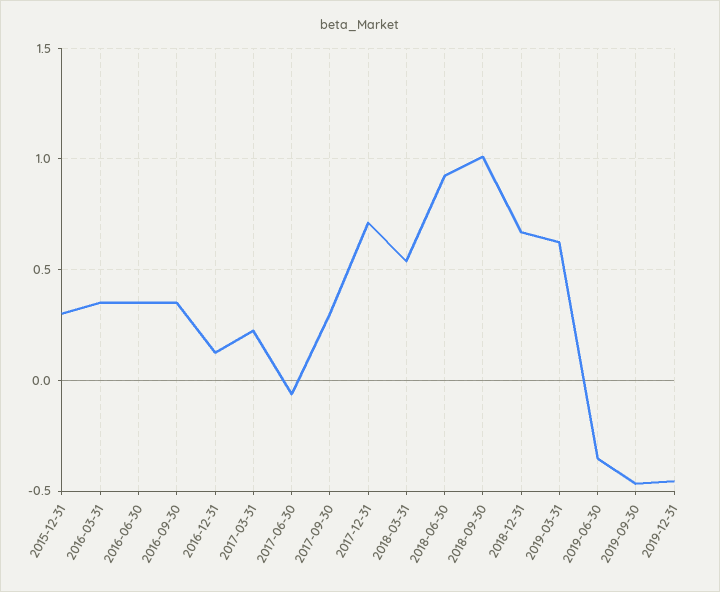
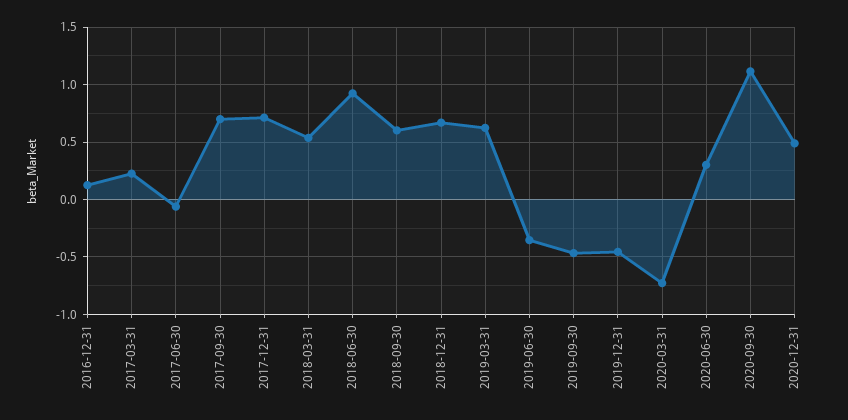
2015-12-31: 0.3 -> none
2016-03-31: 0.35 -> none
2016-06-30: 0.35 -> none
2016-09-30: 0.35 -> none
2017-09-30: 0.3 -> 0.7
2018-09-30: 1 -> 0.6
2020-03-31: none -> -0.7
2020-06-30: none -> 0.3
2020-09-30: none -> 1.1
2020-12-31: none -> 0.5

